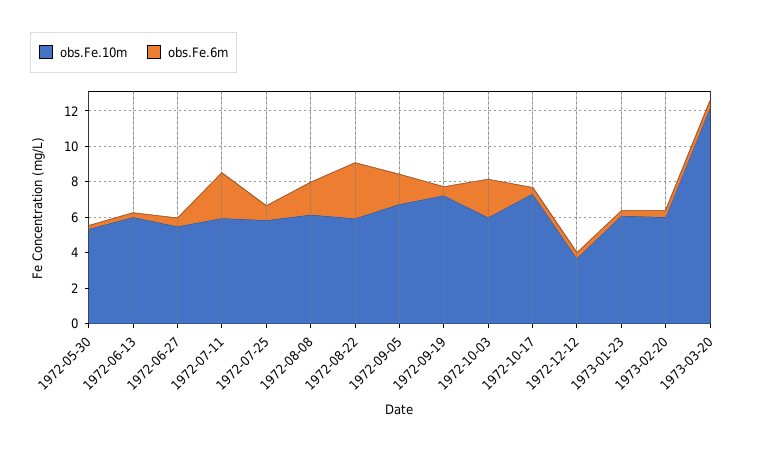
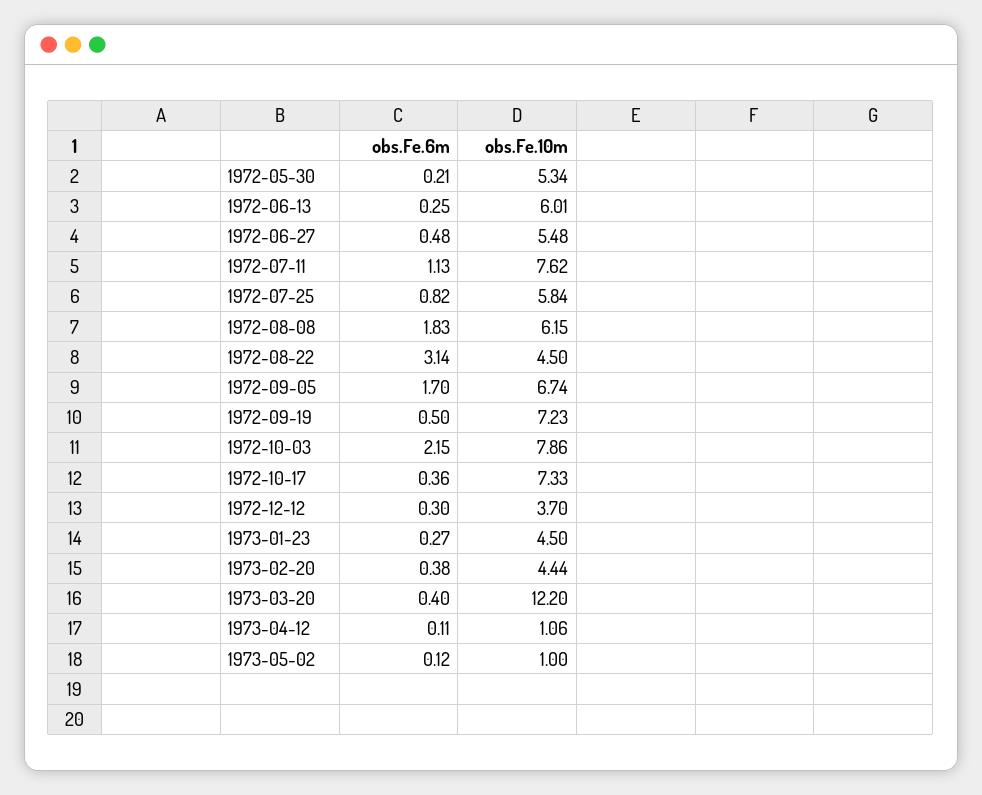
obs.Fe.10m, 1972-07-11: 6 -> 7.62
obs.Fe.6m, 1972-07-11: 2.5 -> 1.13
obs.Fe.10m, 1972-08-22: 6 -> 4.5
obs.Fe.10m, 1972-10-03: 6 -> 7.86
obs.Fe.10m, 1973-01-23: 6 -> 4.5
obs.Fe.10m, 1973-02-20: 6 -> 4.44
obs.Fe.6m, 1973-04-12: none -> 0.11
obs.Fe.10m, 1973-04-12: none -> 1.06
obs.Fe.6m, 1973-05-02: none -> 0.12
obs.Fe.10m, 1973-05-02: none -> 1

